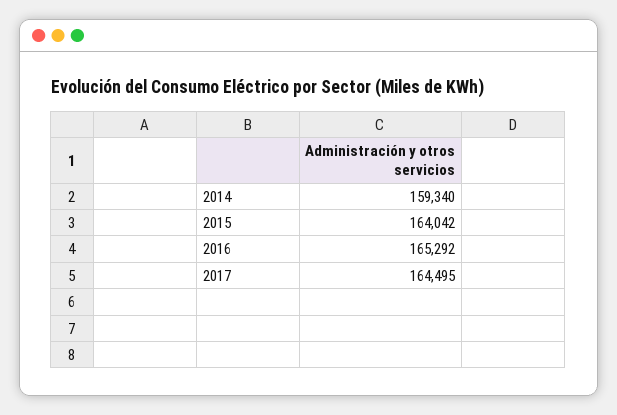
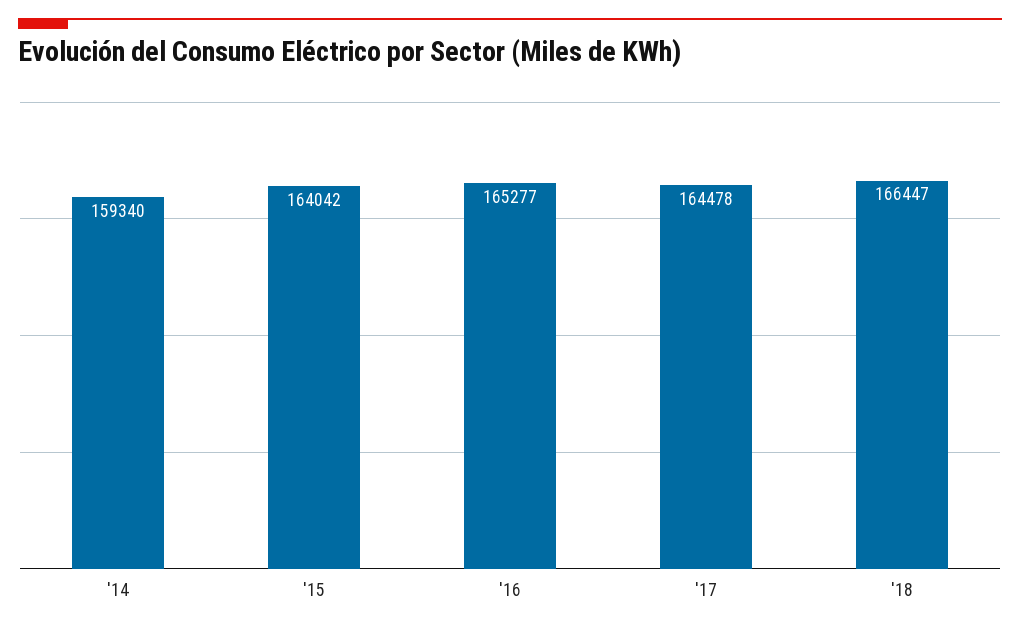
2016: 165292 -> 165277
2017: 164495 -> 164478
'18: none -> 166447

